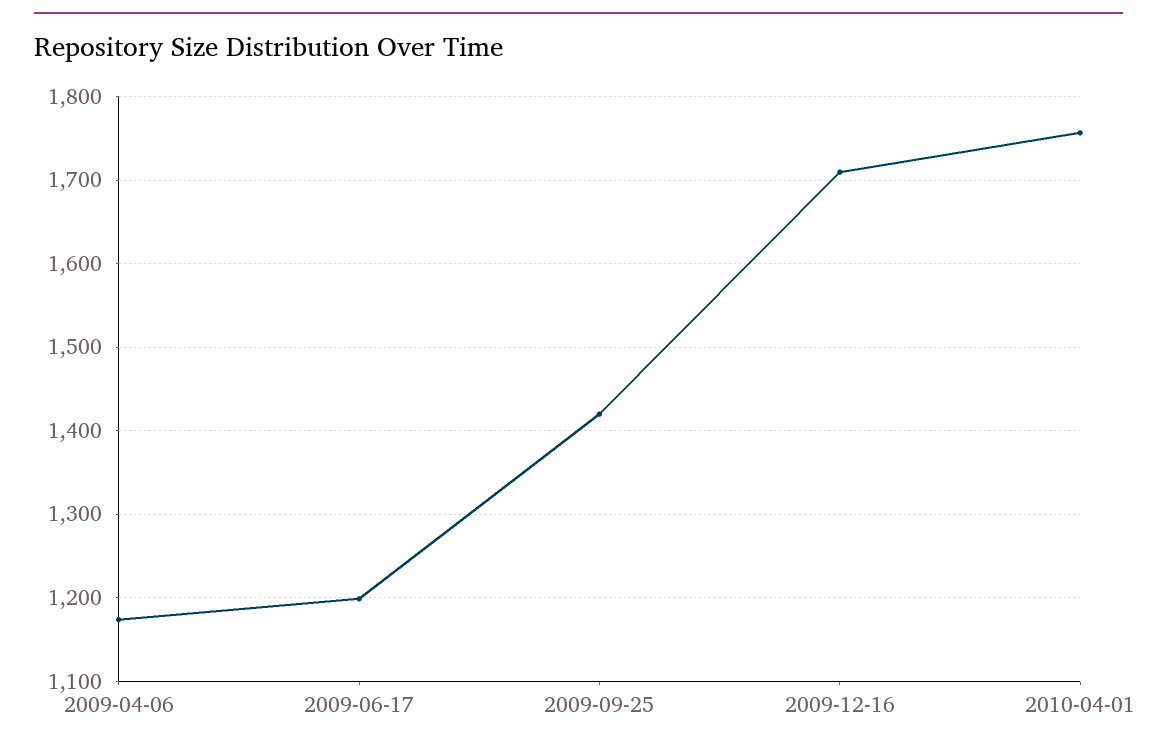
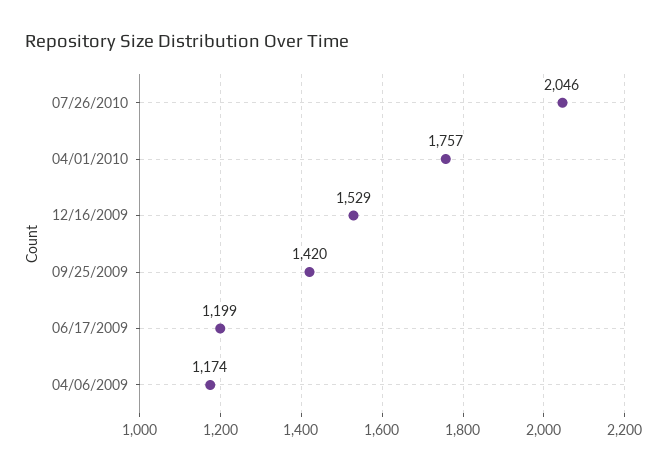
2009-12-16: 1710 -> 1529
07/26/2010: none -> 2046

